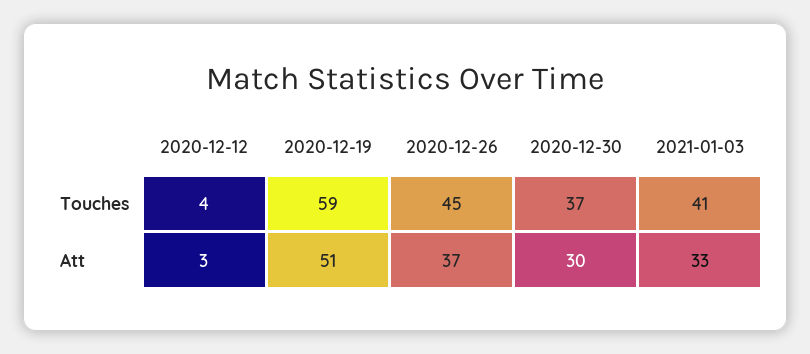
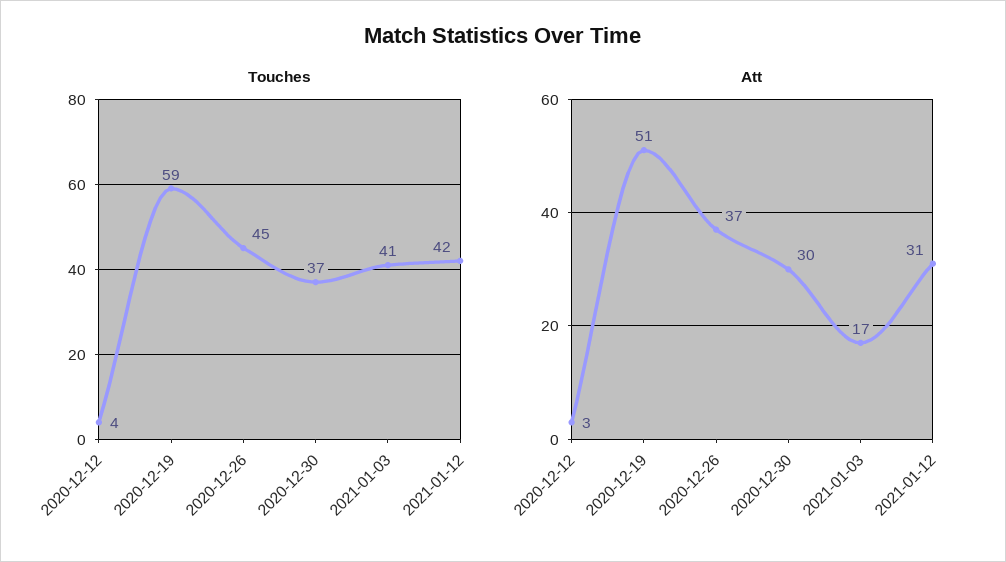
Att, 2021-01-03: 33 -> 17
Touches, 2021-01-12: none -> 42
Att, 2021-01-12: none -> 31

